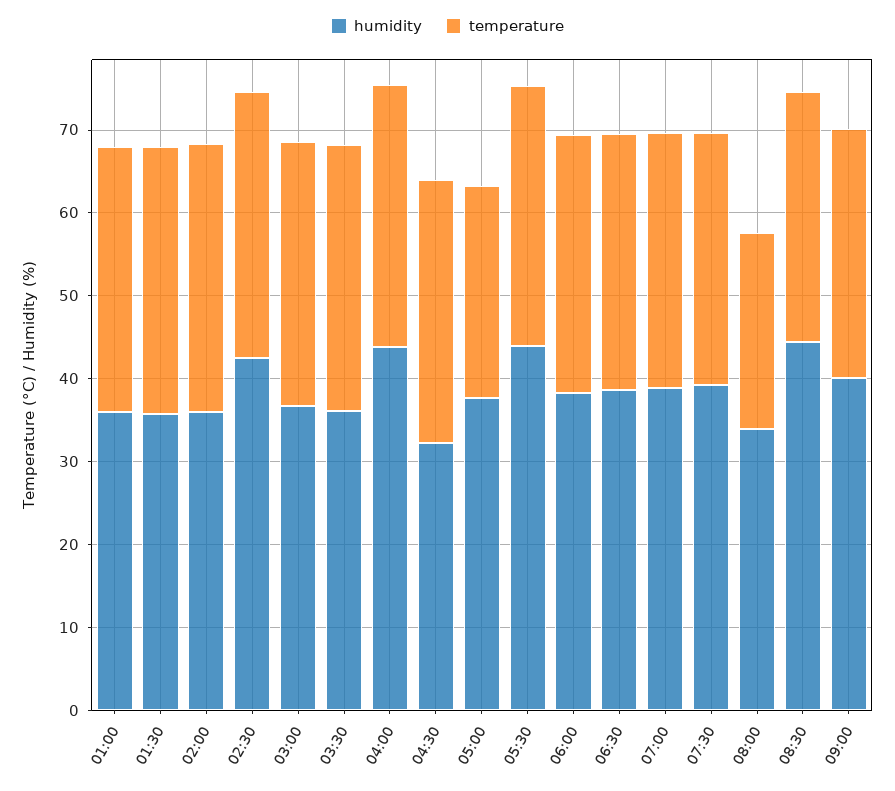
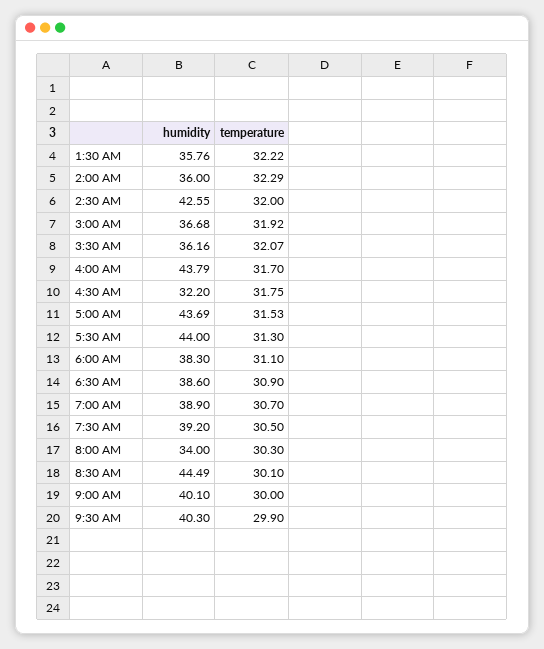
humidity, 01:00: 36 -> none
temperature, 01:00: 32 -> none
humidity, 05:00: 38 -> 43.69
temperature, 05:00: 26 -> 31.53
temperature, 08:00: 24 -> 30.3
humidity, 9:30 AM: none -> 40.3
temperature, 9:30 AM: none -> 29.9

